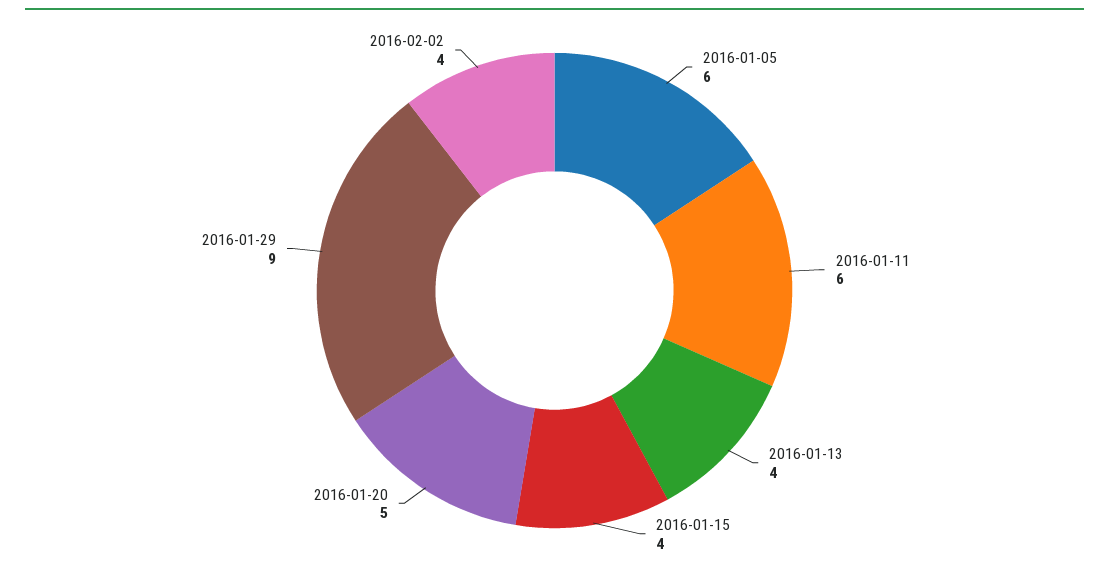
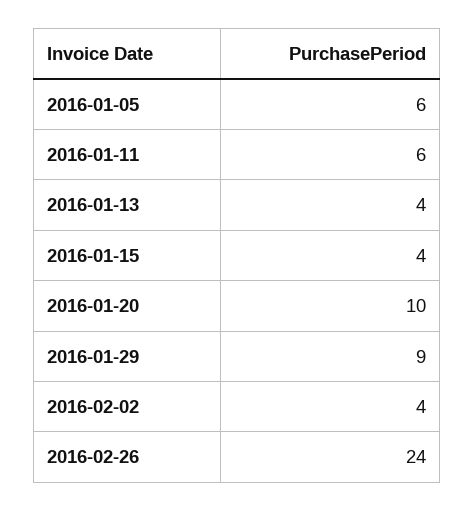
2016-01-20: 5 -> 10
2016-02-26: none -> 24

